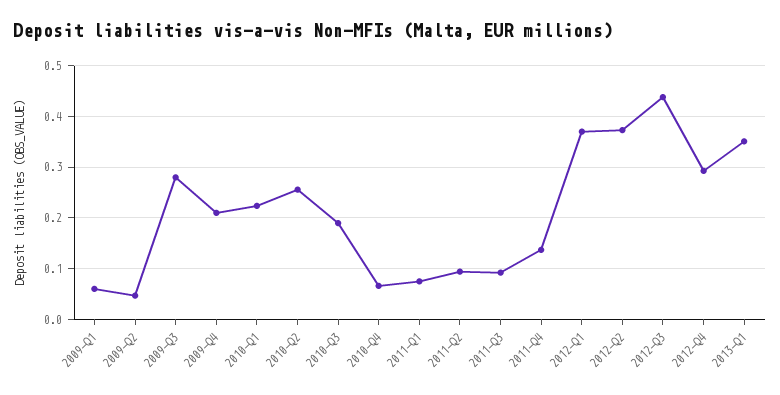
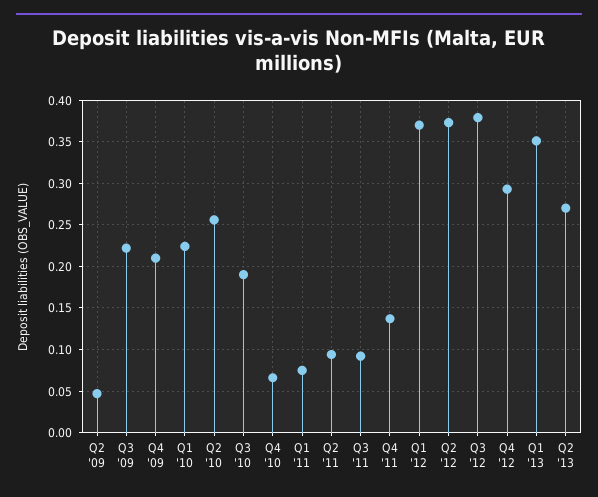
2009-Q1: 0.06 -> none
2009-Q3: 0.28 -> 0.22
2012-Q3: 0.44 -> 0.38
Q2 '13: none -> 0.27

